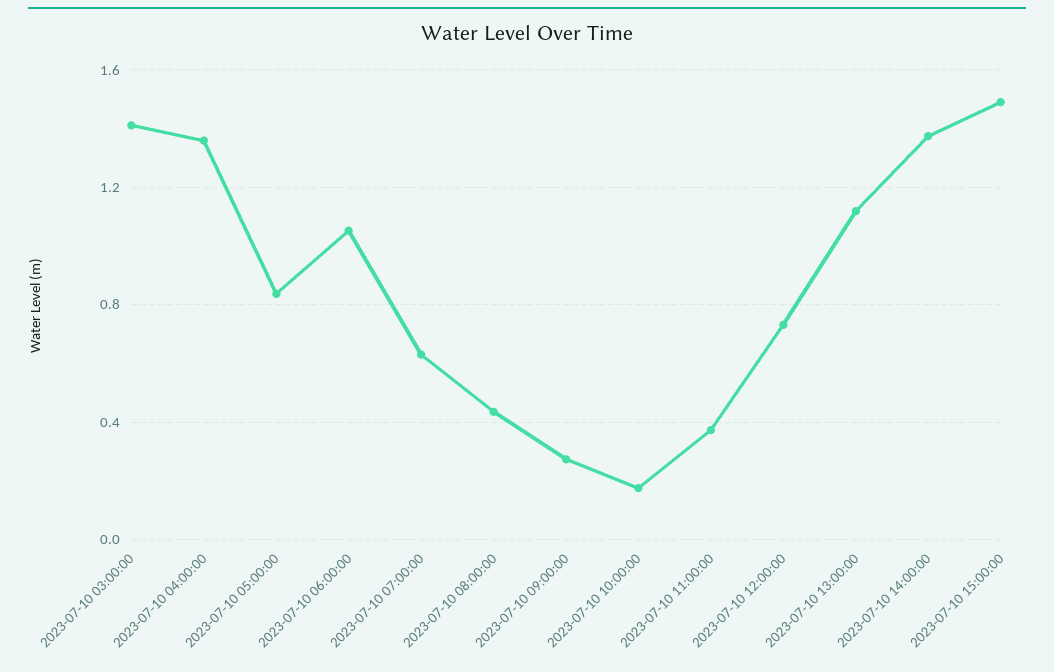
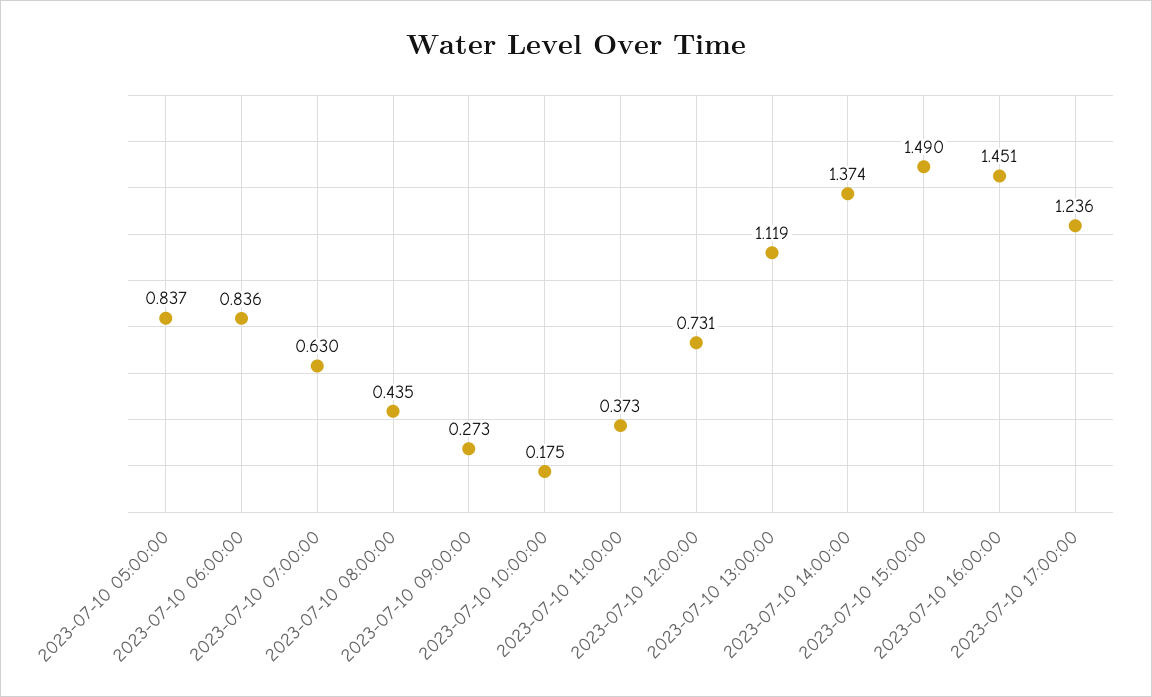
2023-07-10 03:00:00: 1.4 -> none
2023-07-10 04:00:00: 1.35 -> none
2023-07-10 06:00:00: 1.05 -> 0.836
2023-07-10 16:00:00: none -> 1.451
2023-07-10 17:00:00: none -> 1.236

